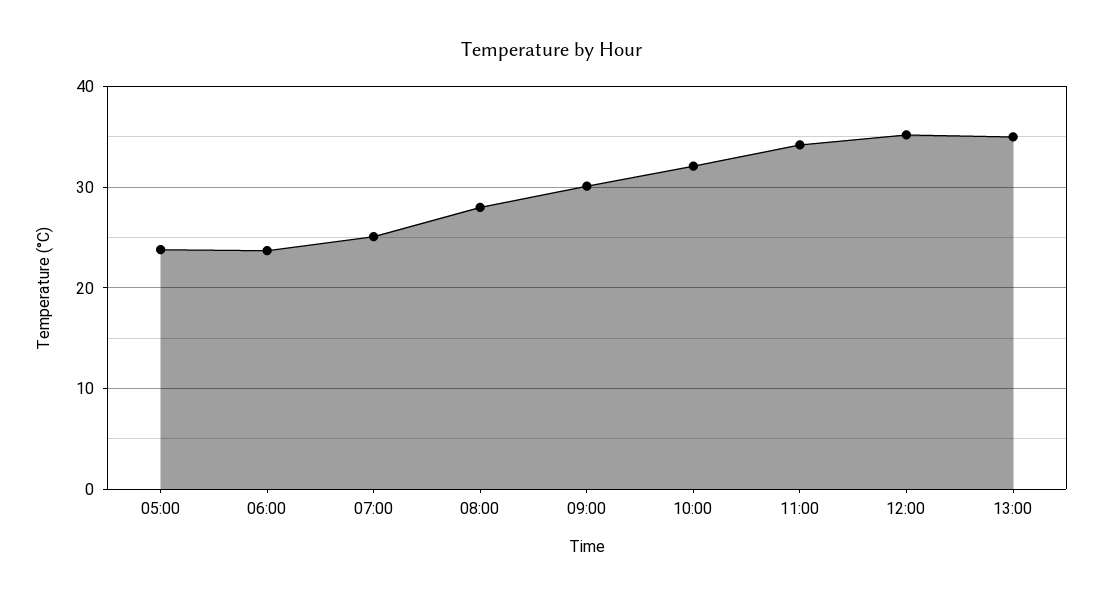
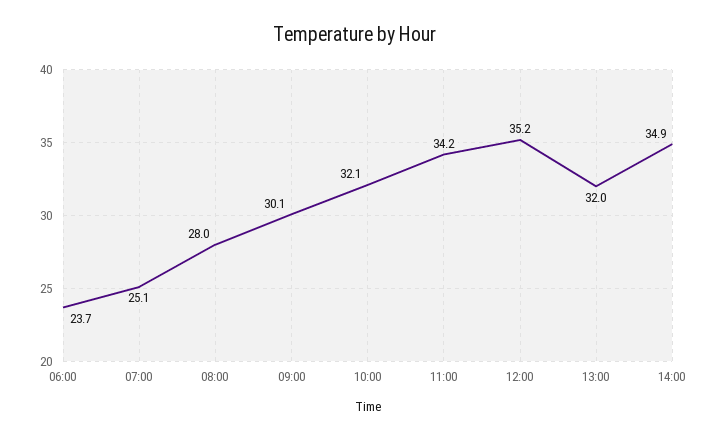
05:00: 24 -> none
13:00: 35 -> 32
14:00: none -> 34.9

